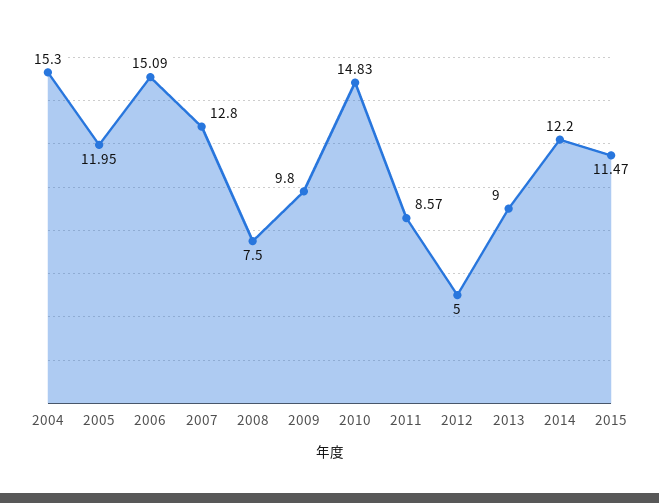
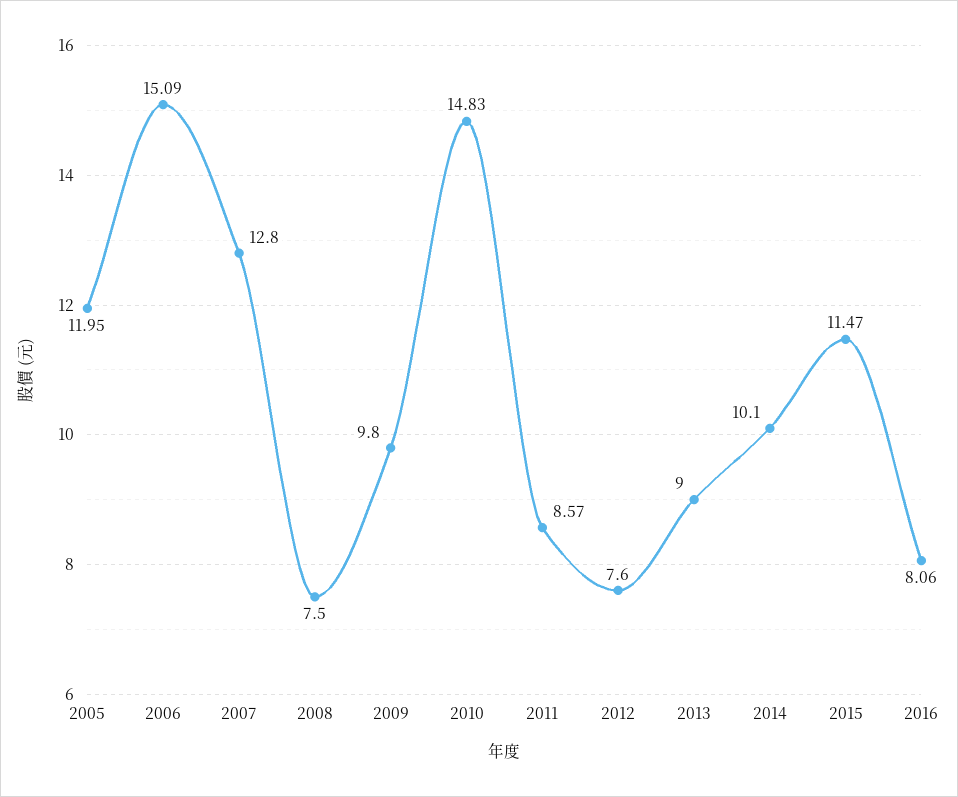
2004: 15.3 -> none
2012: 5 -> 7.6
2014: 12.2 -> 10.1
2016: none -> 8.06

